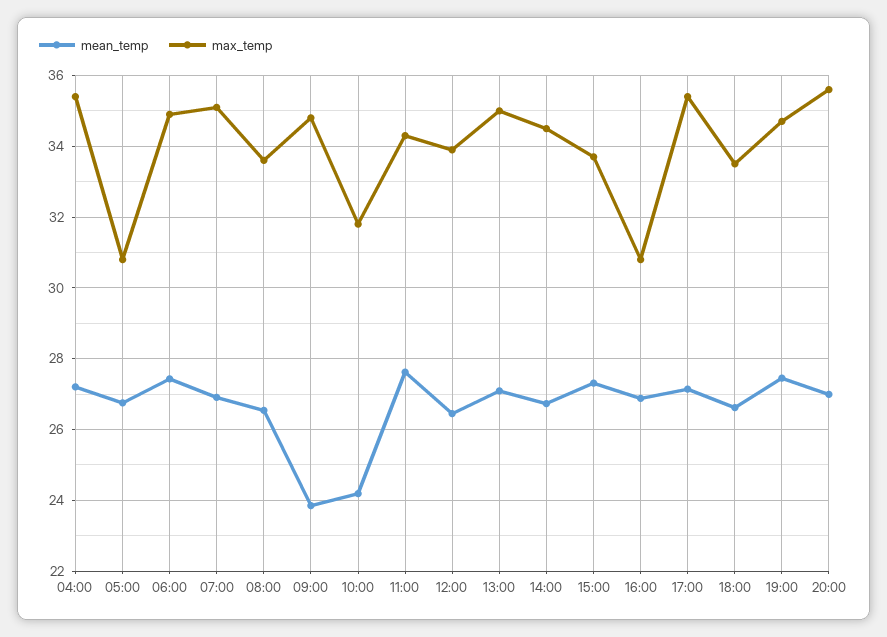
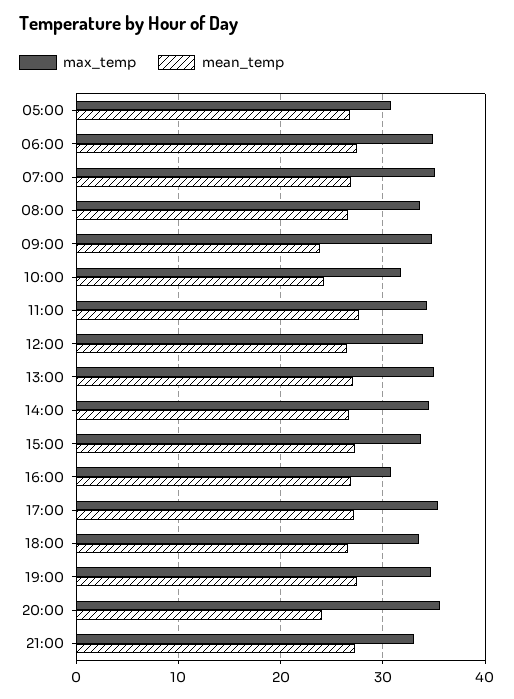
mean_temp, 04:00: 27.2 -> none
max_temp, 04:00: 35.4 -> none
mean_temp, 20:00: 27 -> 24
max_temp, 21:00: none -> 33
mean_temp, 21:00: none -> 27

